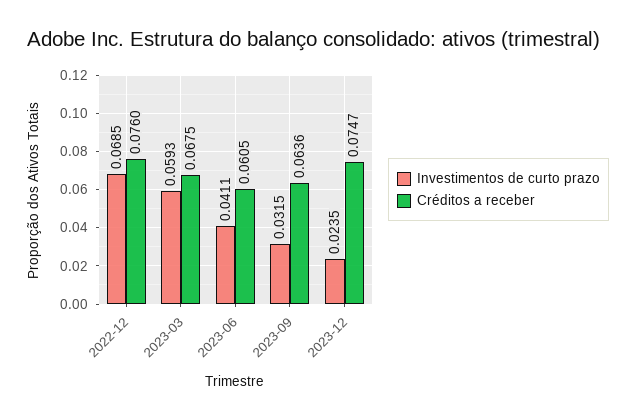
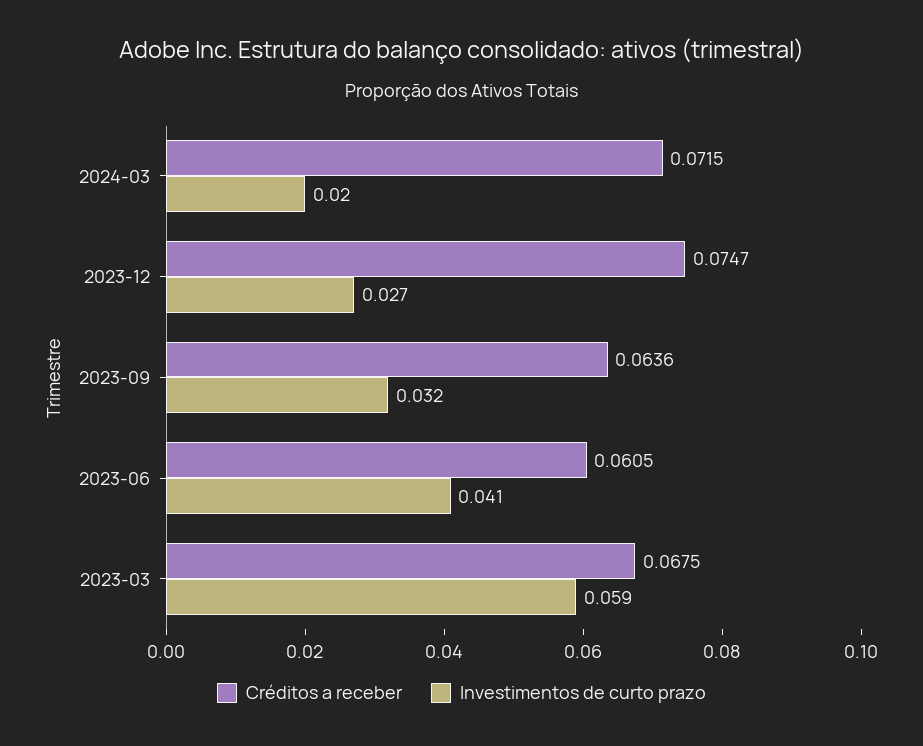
Investimentos de curto prazo, 2022-12: 0.0685 -> none
Créditos a receber, 2022-12: 0.076 -> none
Investimentos de curto prazo, 2023-12: 0.0235 -> 0.027
Créditos a receber, 2024-03: none -> 0.0715
Investimentos de curto prazo, 2024-03: none -> 0.02

